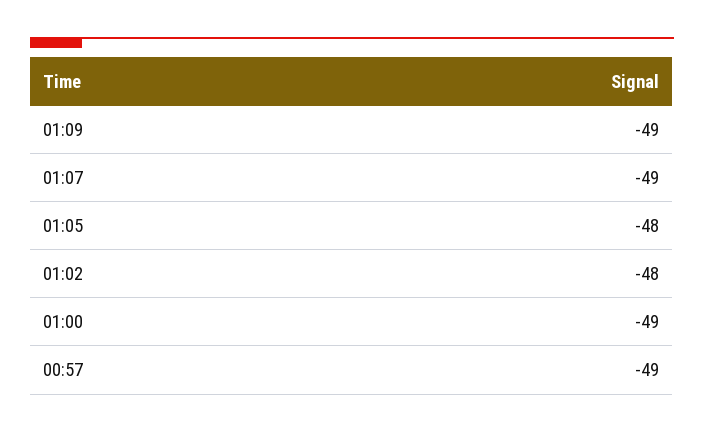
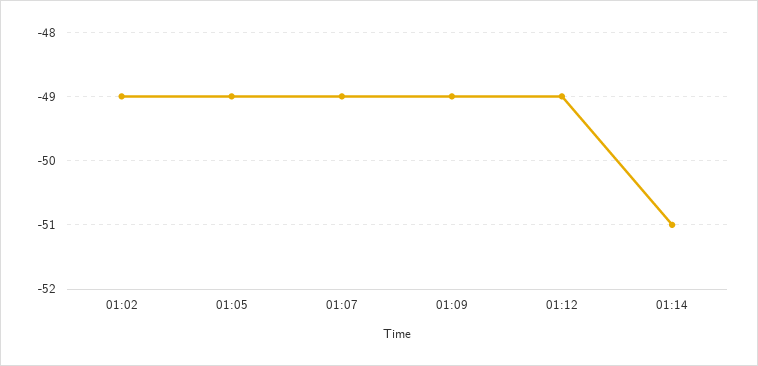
01:05: -48 -> -49
01:02: -48 -> -49
01:00: -49 -> none
00:57: -49 -> none
01:12: none -> -49
01:14: none -> -51

